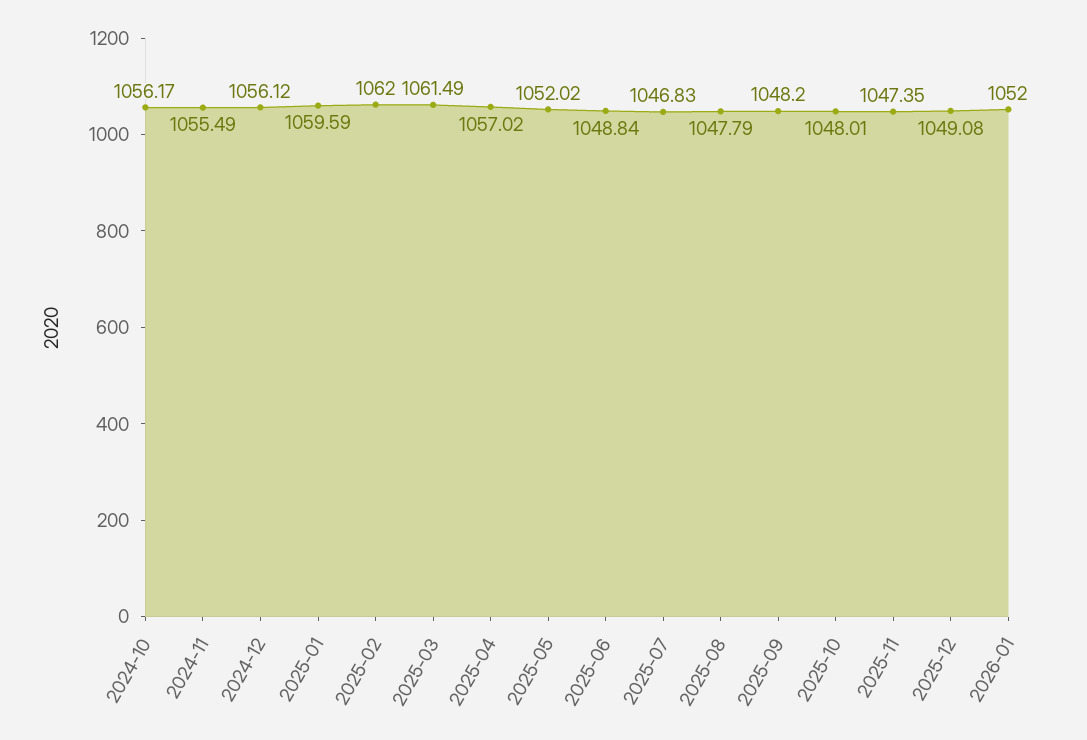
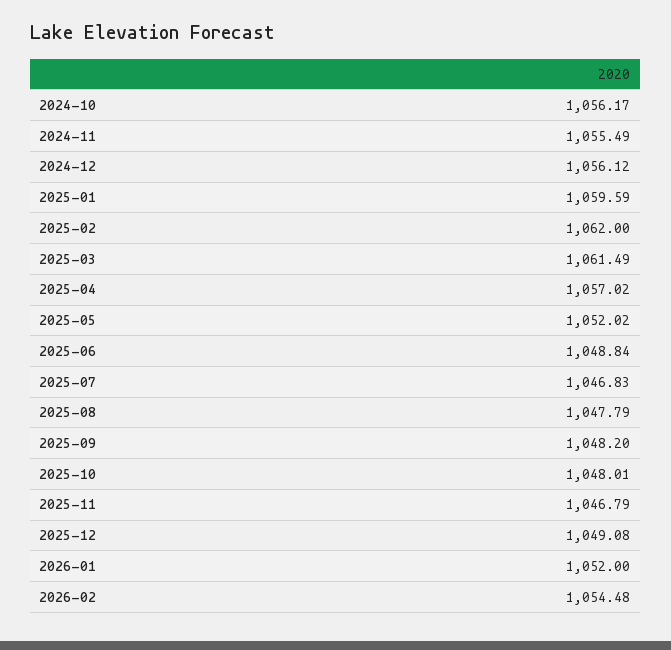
2025-11: 1047.35 -> 1046.79
2026-02: none -> 1054.48

